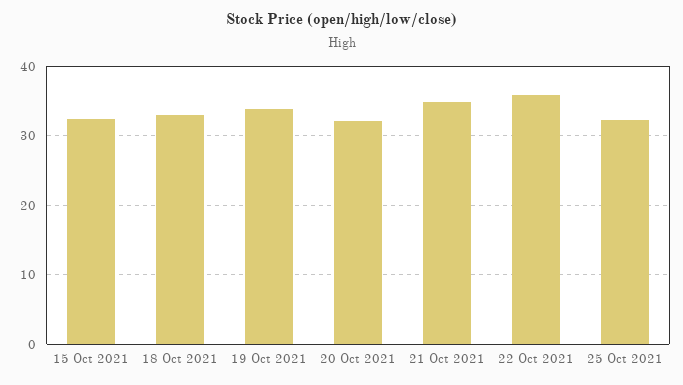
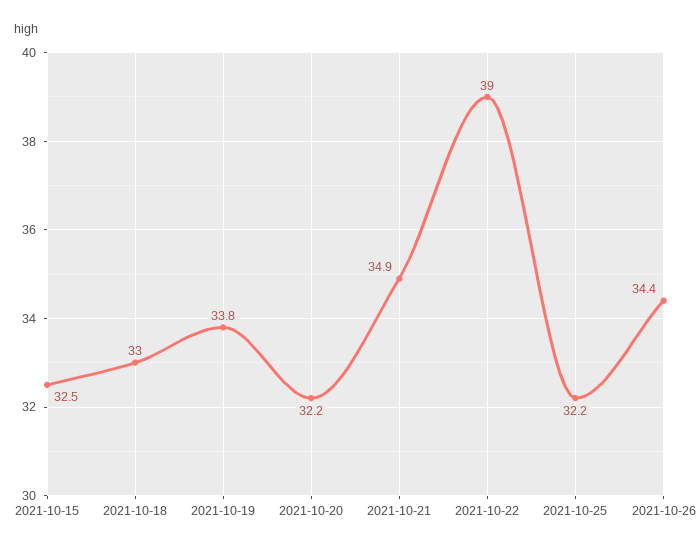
22 Oct 2021: 36 -> 39
2021-10-26: none -> 34.4

